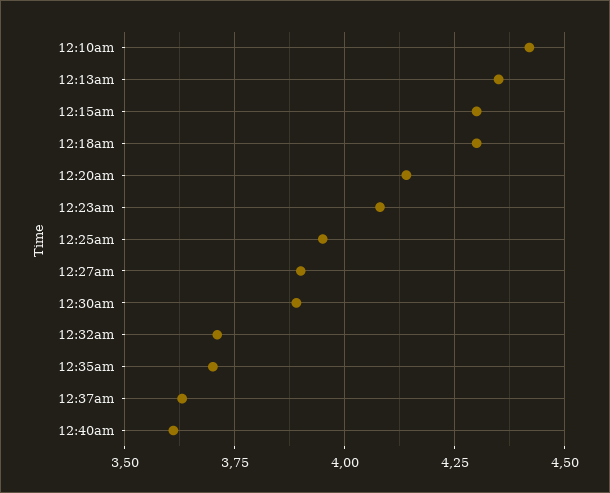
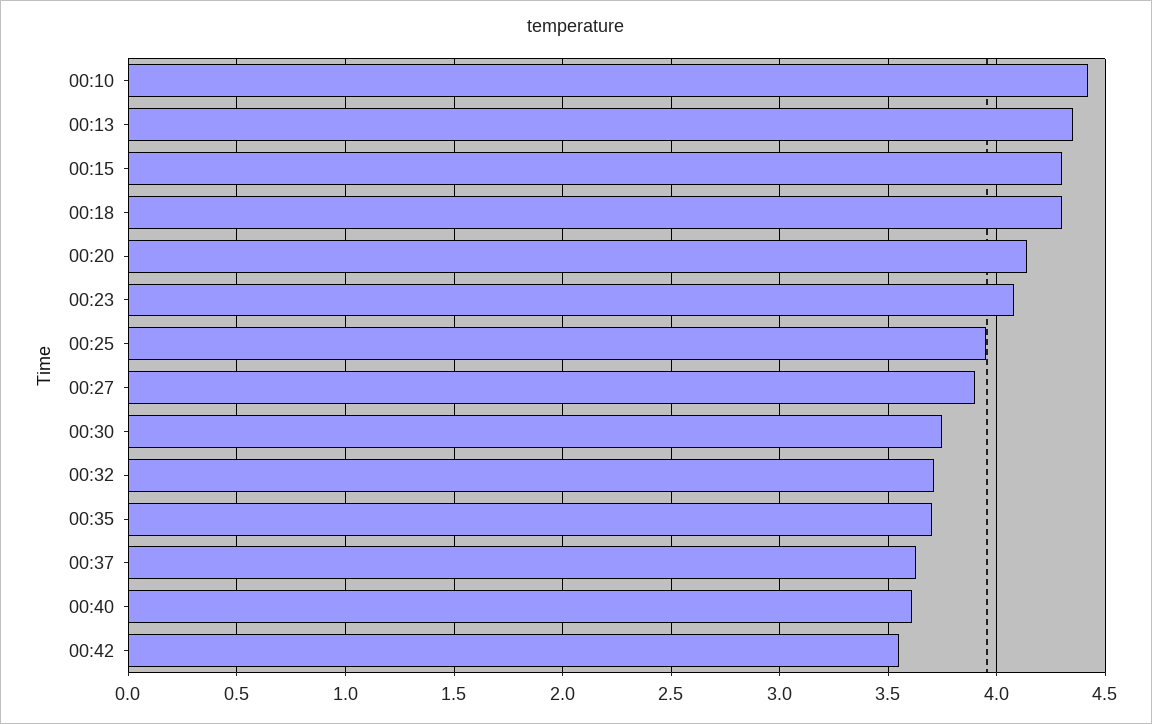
12:30am: 3.9 -> 3.75
00:42: none -> 3.55

